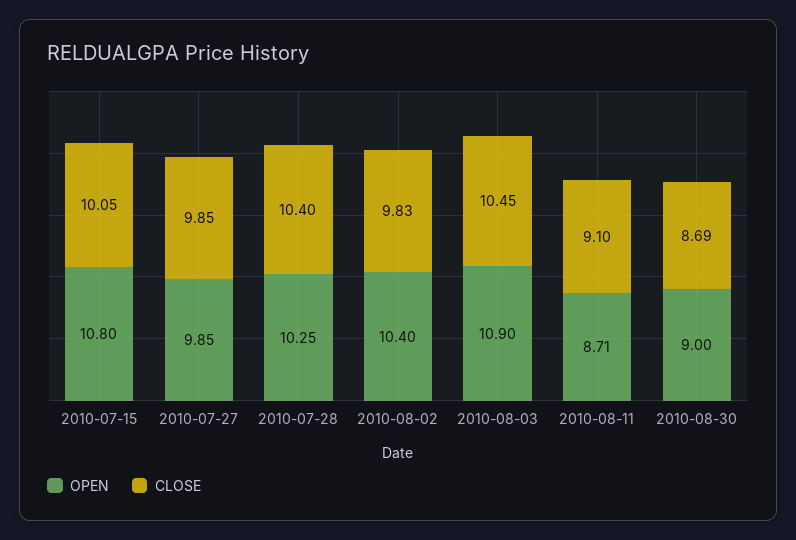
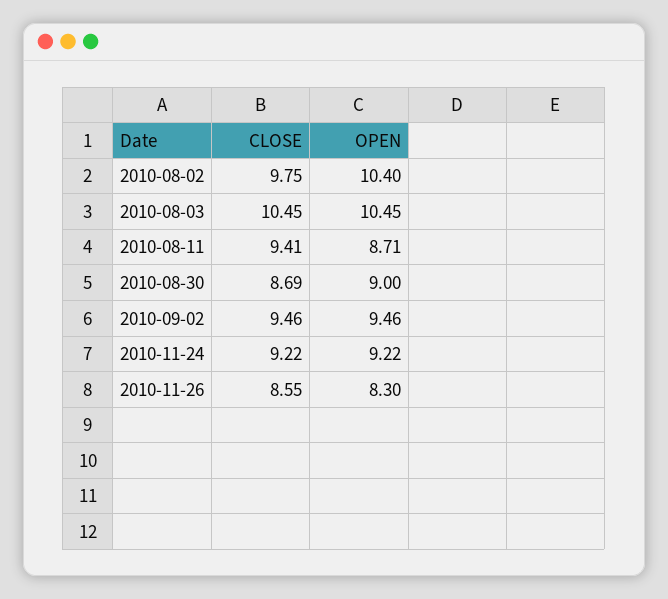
OPEN, 2010-07-15: 10.8 -> none
CLOSE, 2010-07-15: 10.05 -> none
OPEN, 2010-07-27: 9.85 -> none
CLOSE, 2010-07-27: 9.85 -> none
OPEN, 2010-07-28: 10.25 -> none
CLOSE, 2010-07-28: 10.4 -> none
CLOSE, 2010-08-02: 9.83 -> 9.75
OPEN, 2010-08-03: 10.9 -> 10.45
CLOSE, 2010-08-11: 9.1 -> 9.41
CLOSE, 2010-09-02: none -> 9.46
OPEN, 2010-09-02: none -> 9.46
CLOSE, 2010-11-24: none -> 9.22
OPEN, 2010-11-24: none -> 9.22
CLOSE, 2010-11-26: none -> 8.55
OPEN, 2010-11-26: none -> 8.3

